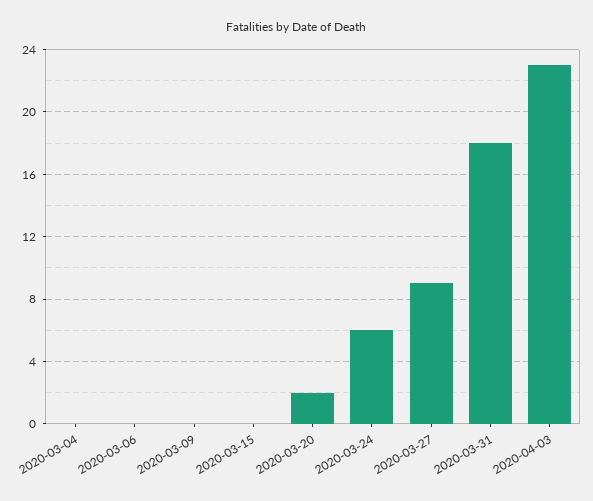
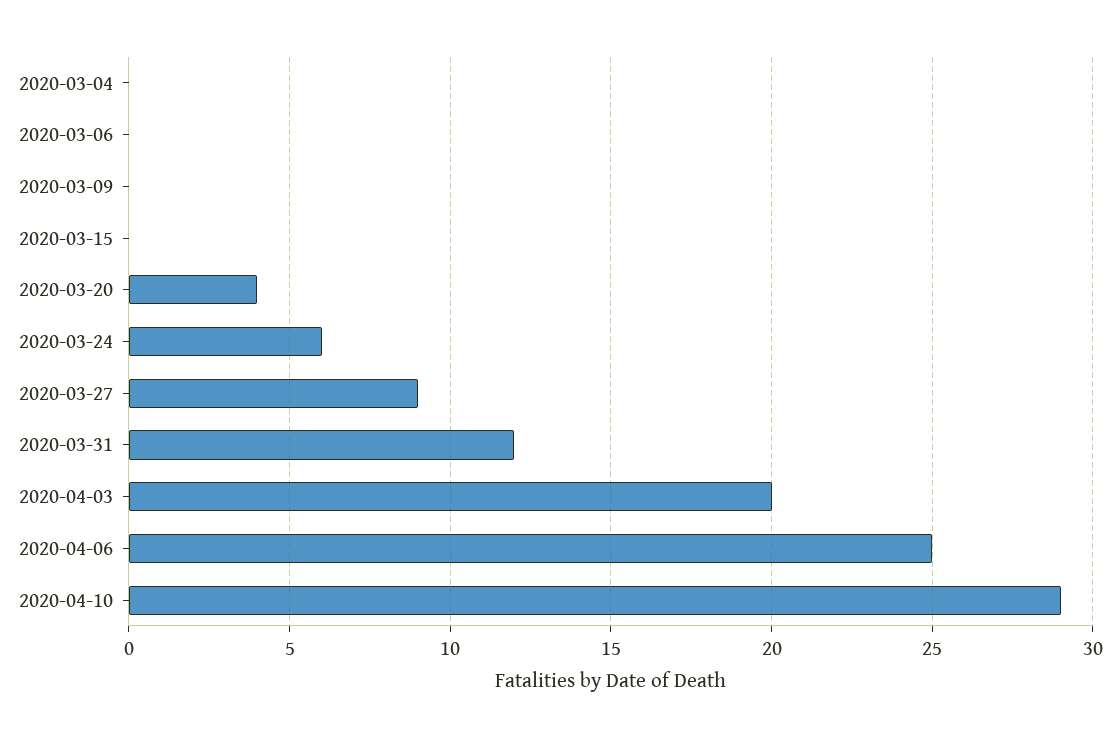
2020-03-20: 2 -> 4
2020-03-31: 18 -> 12
2020-04-03: 23 -> 20
2020-04-06: none -> 25
2020-04-10: none -> 29

